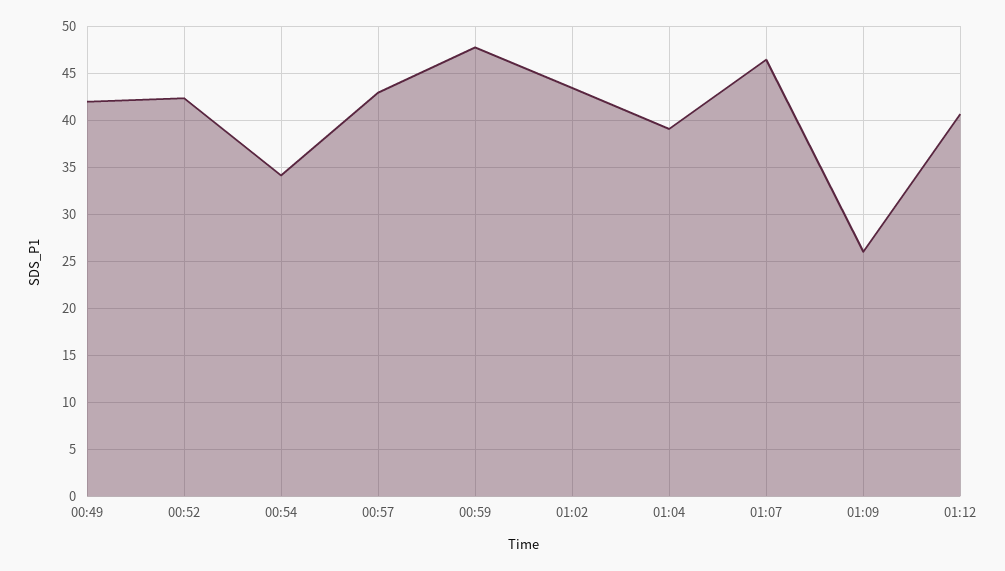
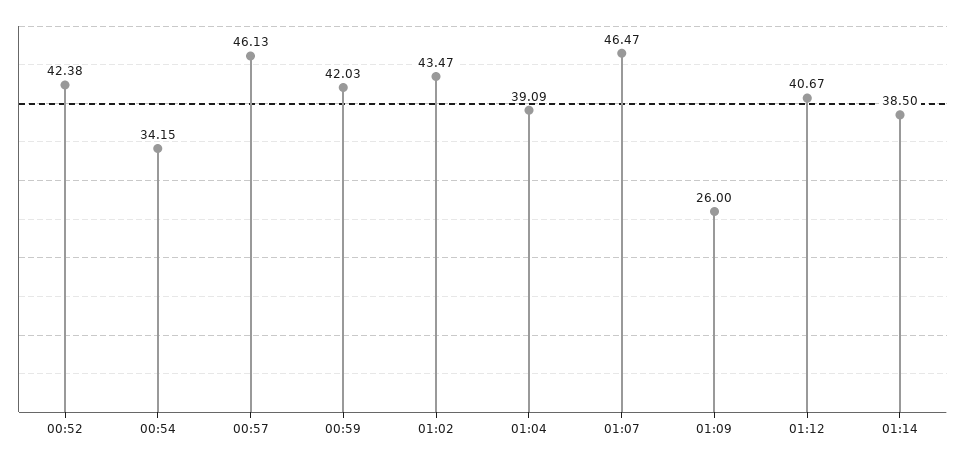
00:49: 42 -> none
00:57: 43 -> 46.13
00:59: 48 -> 42.03
01:14: none -> 38.5

